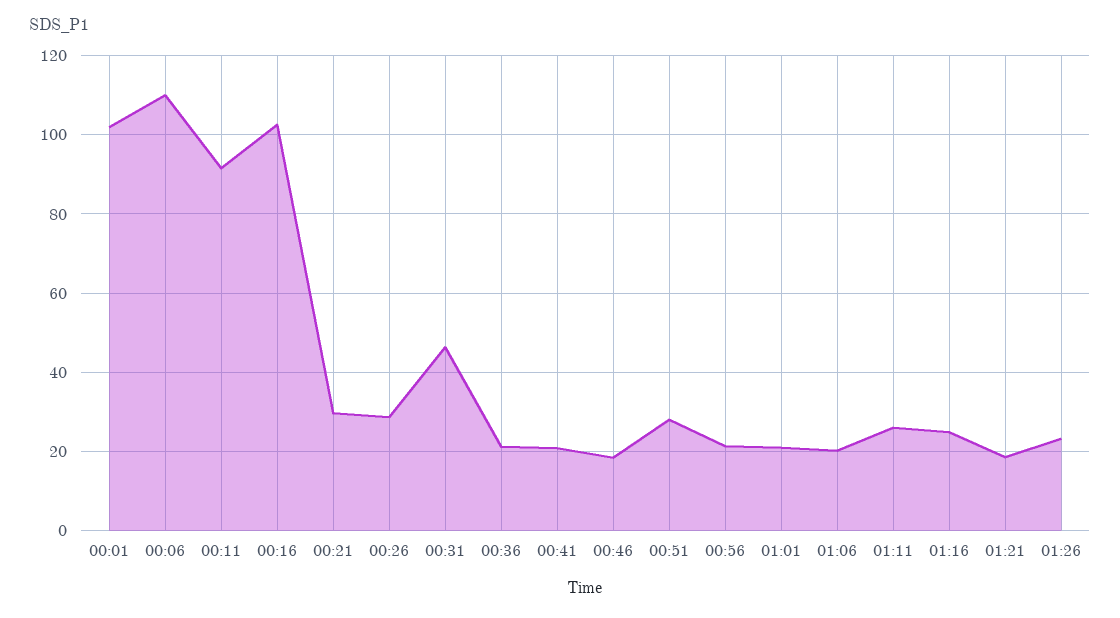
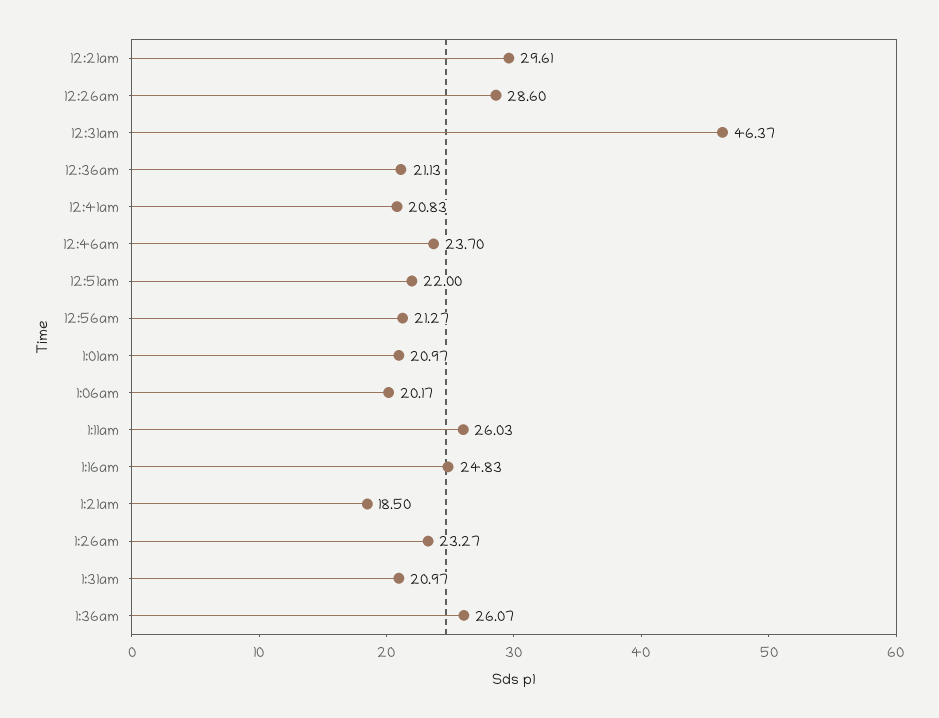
00:01: 102 -> none
00:06: 110 -> none
00:11: 92 -> none
00:16: 102 -> none
00:46: 18 -> 23.7
00:51: 28 -> 22
1:31am: none -> 20.97
1:36am: none -> 26.07

